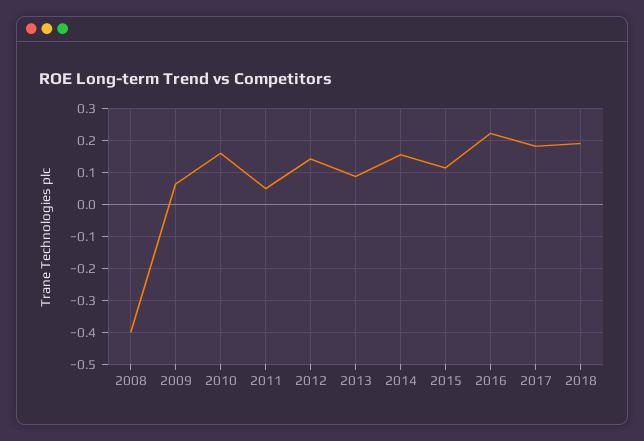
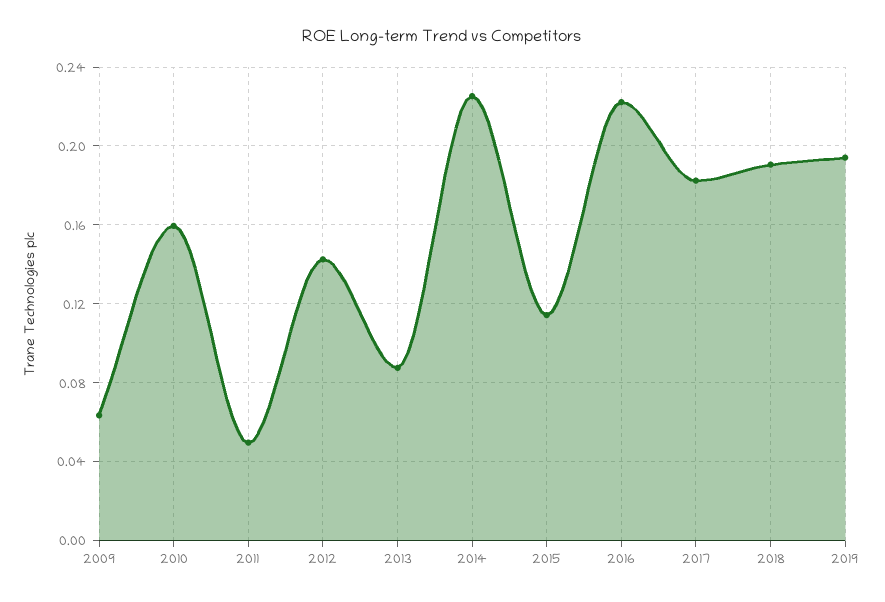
2008: -0.4 -> none
2014: 0.16 -> 0.225
2019: none -> 0.195

